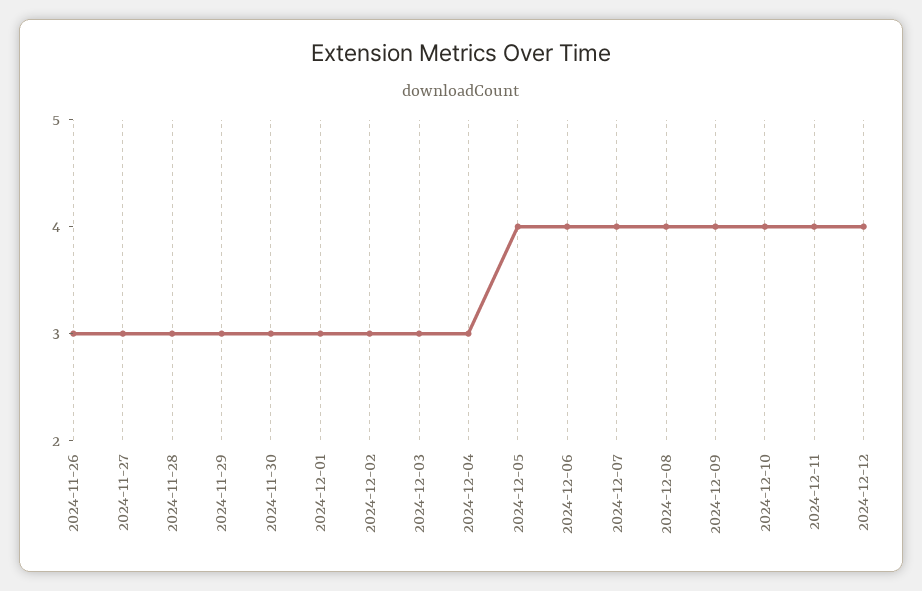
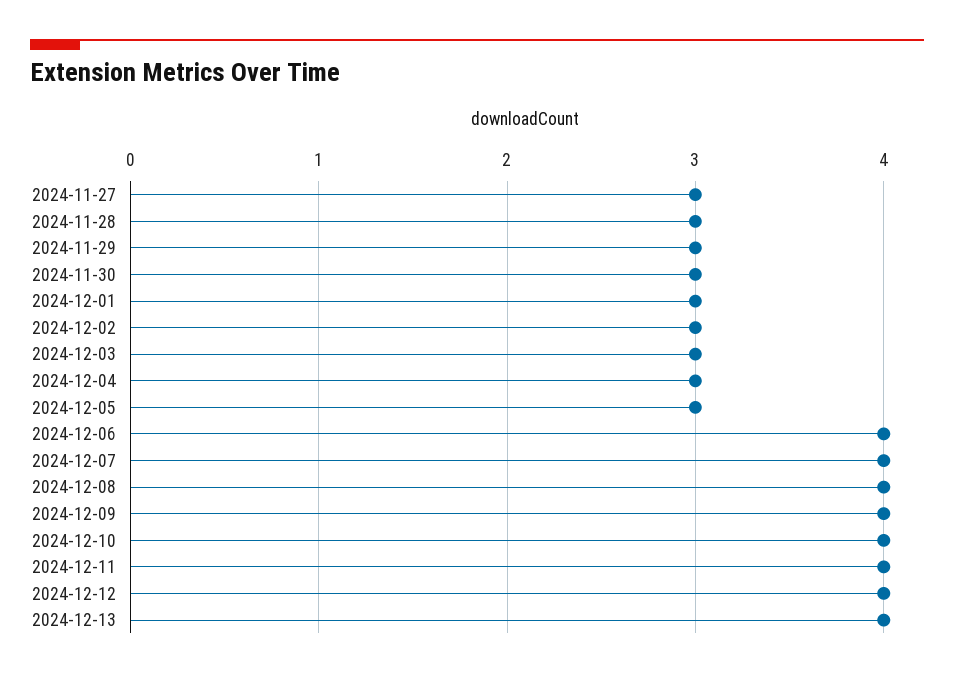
2024-11-26: 3 -> none
2024-12-05: 4 -> 3
2024-12-13: none -> 4

